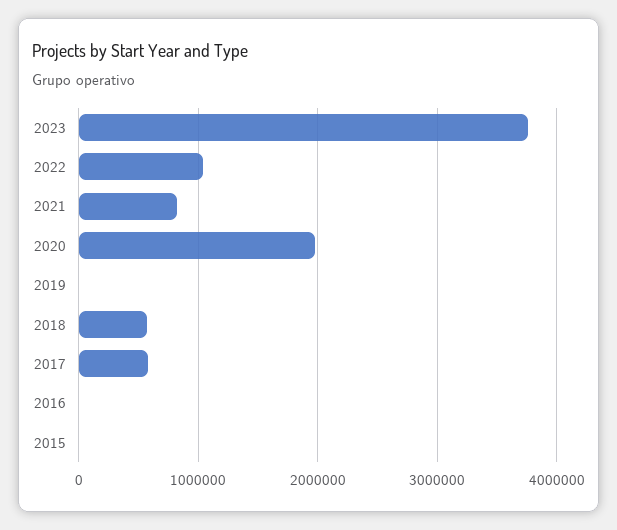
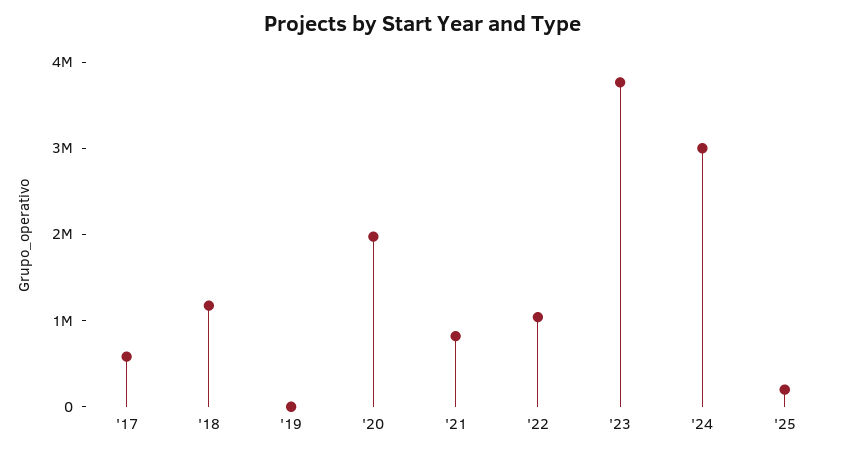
2018: 600000 -> 1200000
2016: 0 -> none
2015: 0 -> none
'24: none -> 3000000
'25: none -> 200000

